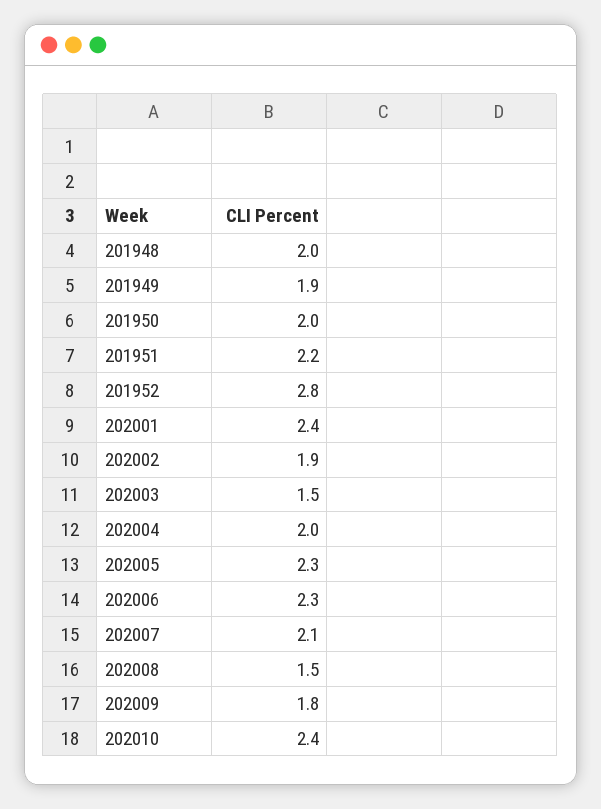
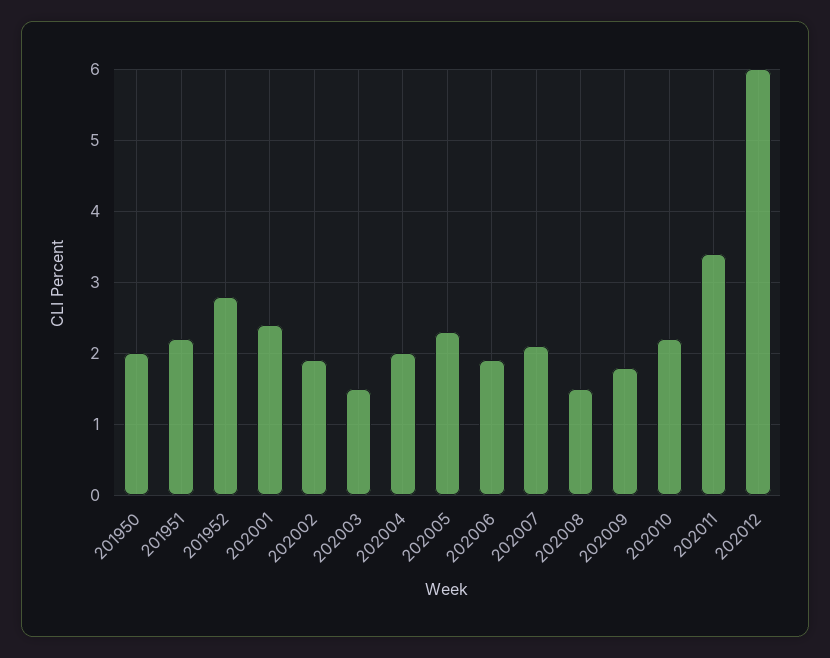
201948: 2 -> none
201949: 1.9 -> none
202006: 2.3 -> 1.9
202010: 2.4 -> 2.2
202011: none -> 3.4
202012: none -> 6

